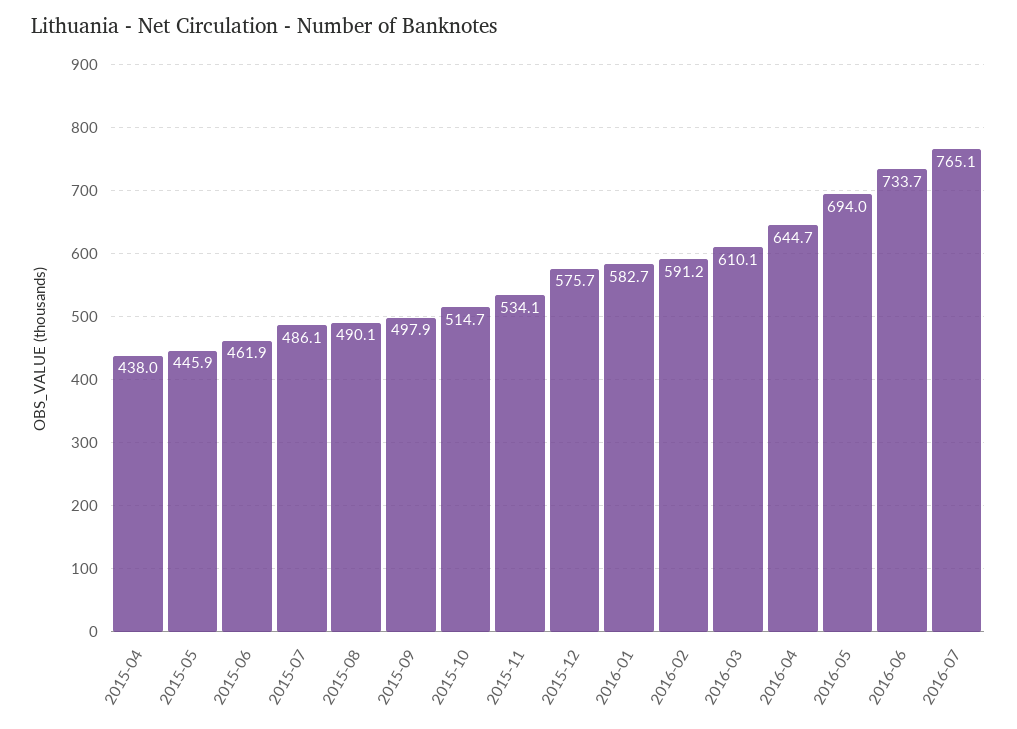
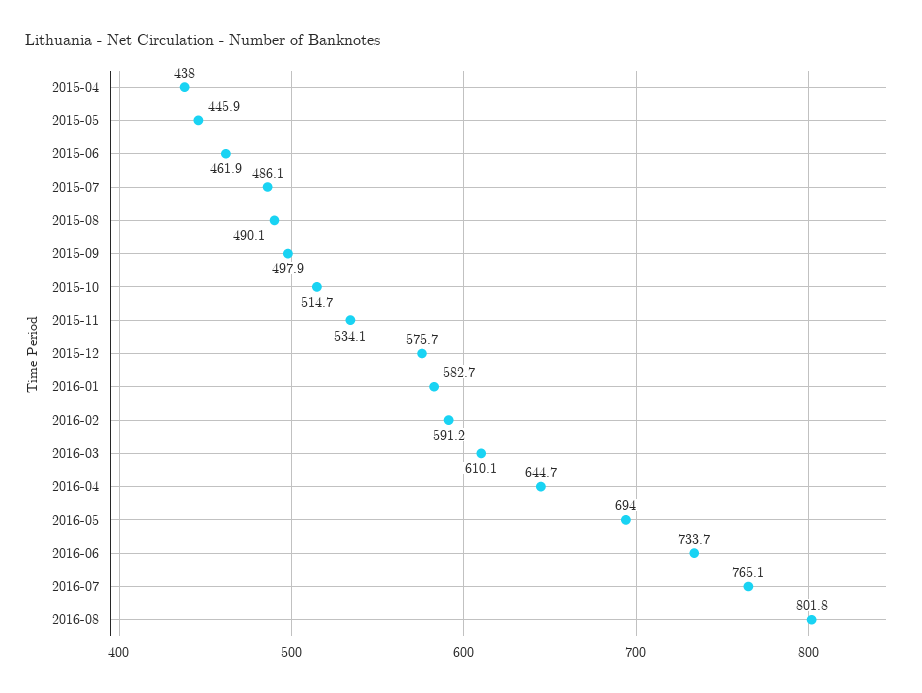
2016-08: none -> 801.8

